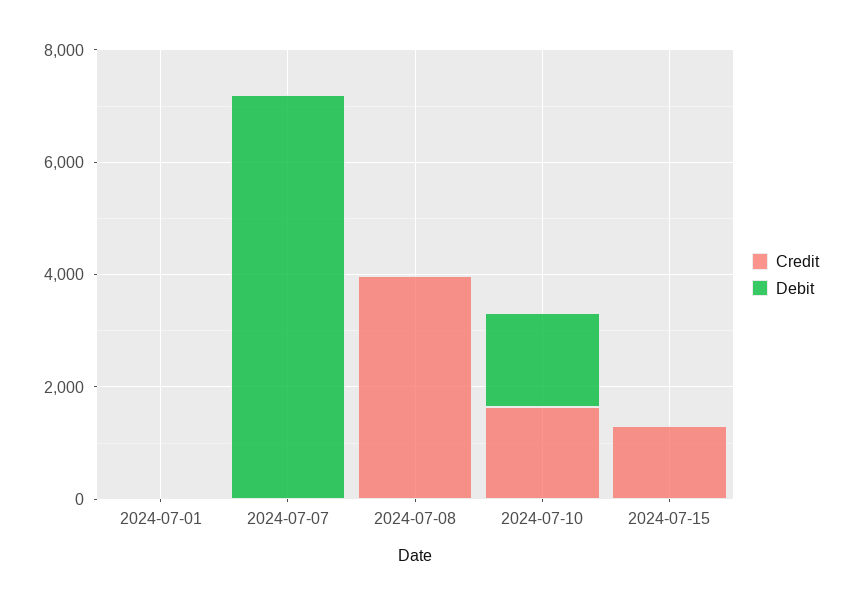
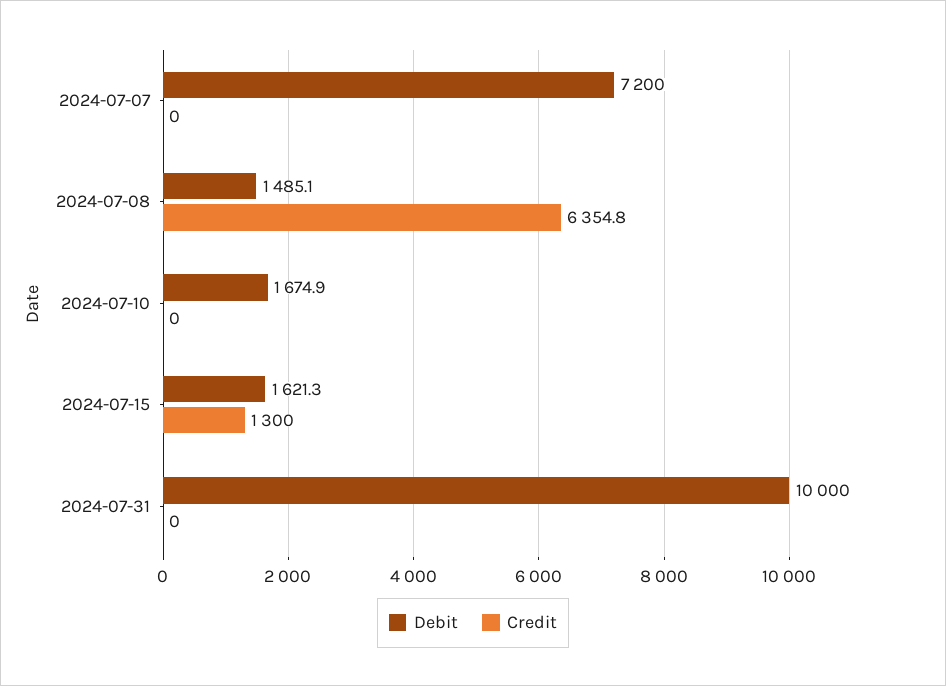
Credit, 2024-07-01: 0 -> none
Debit, 2024-07-01: 0 -> none
Credit, 2024-07-08: 4000 -> 6354.8
Debit, 2024-07-08: 0 -> 1485.1
Credit, 2024-07-10: 1500 -> 0
Debit, 2024-07-15: 0 -> 1621.3
Debit, 2024-07-31: none -> 10000
Credit, 2024-07-31: none -> 0

